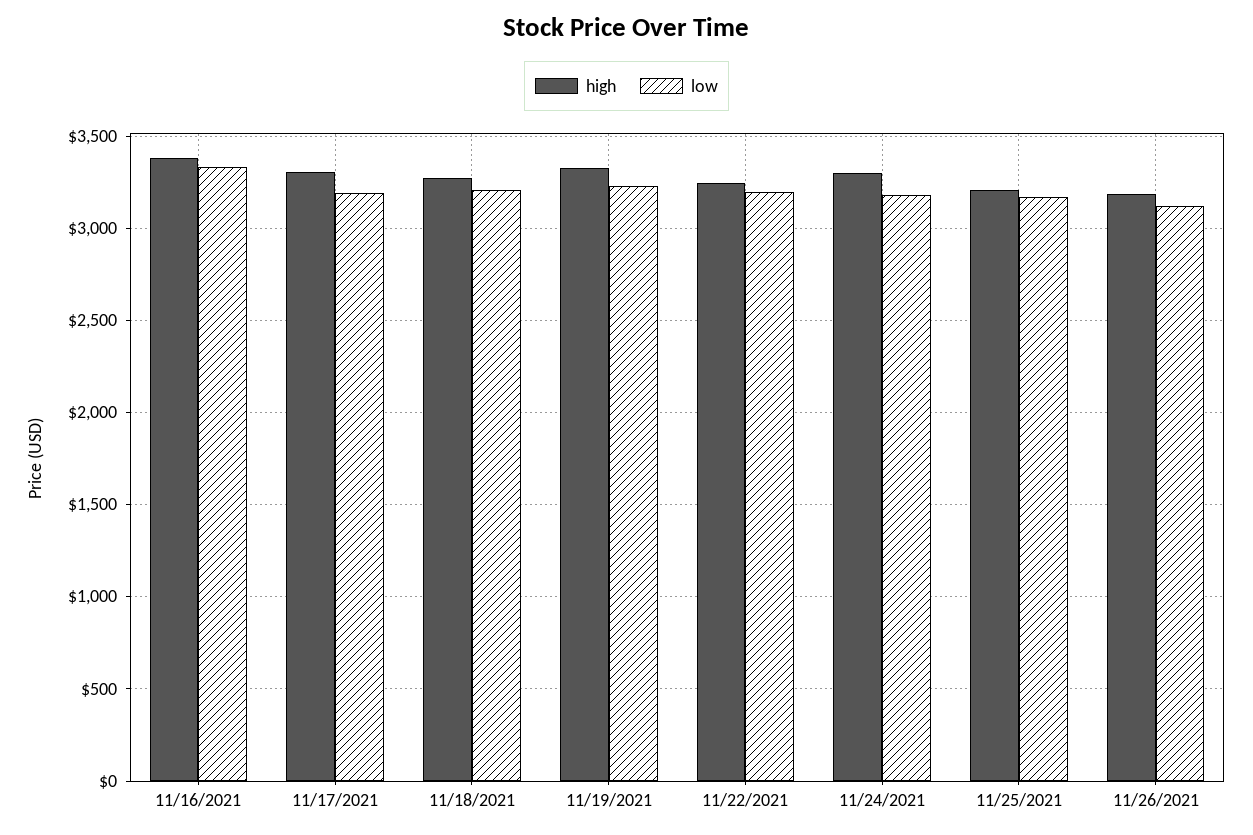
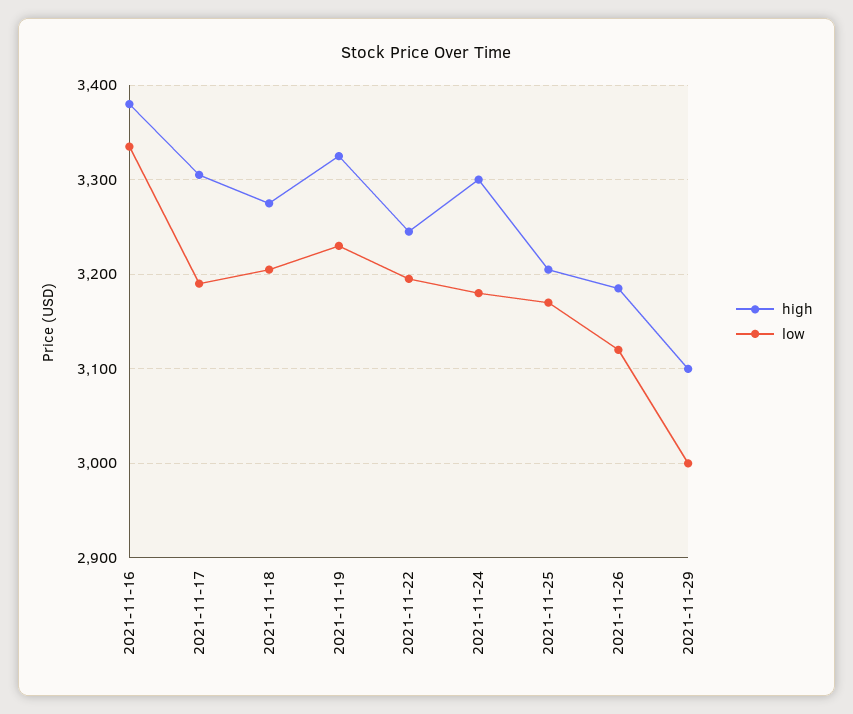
high, 2021-11-29: none -> 3100
low, 2021-11-29: none -> 3000

